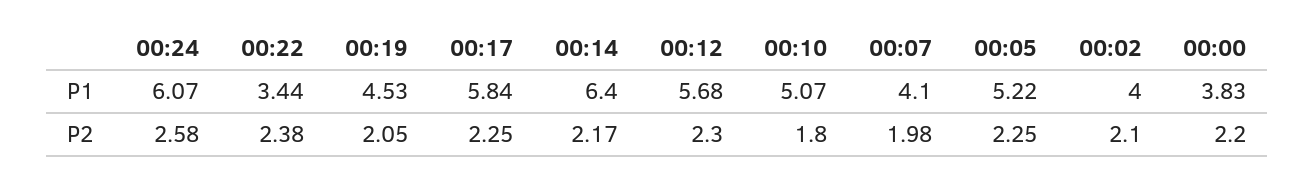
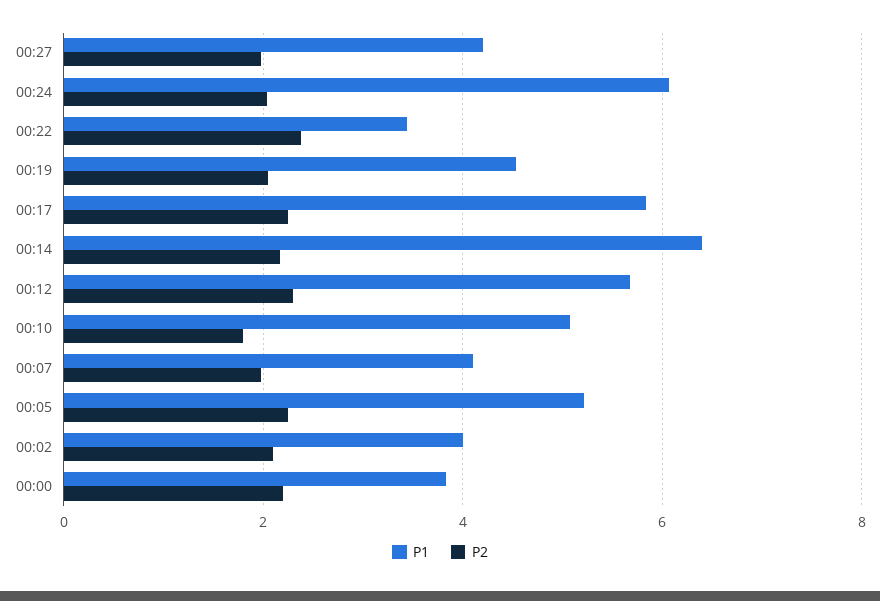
P2, 00:24: 2.58 -> 2
P1, 00:27: none -> 4.2
P2, 00:27: none -> 2

